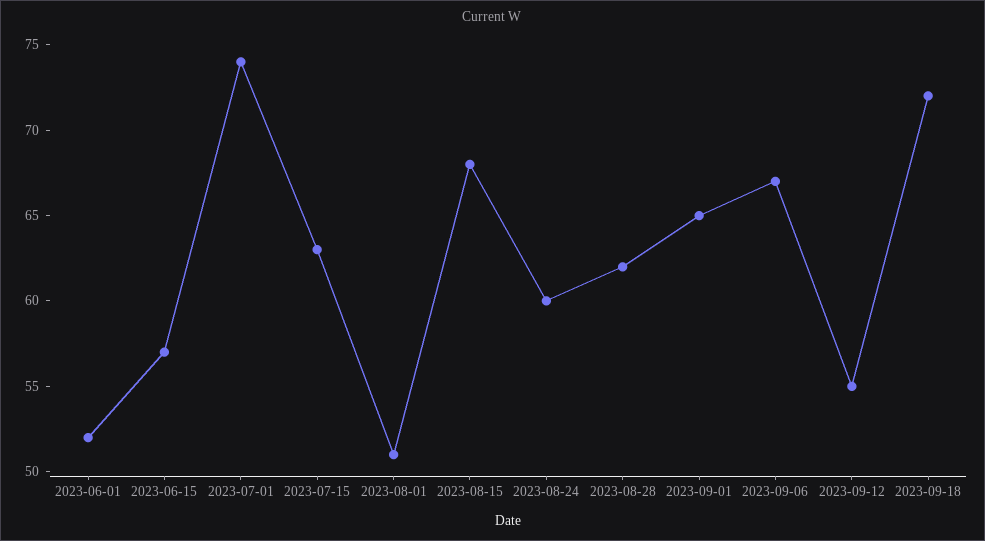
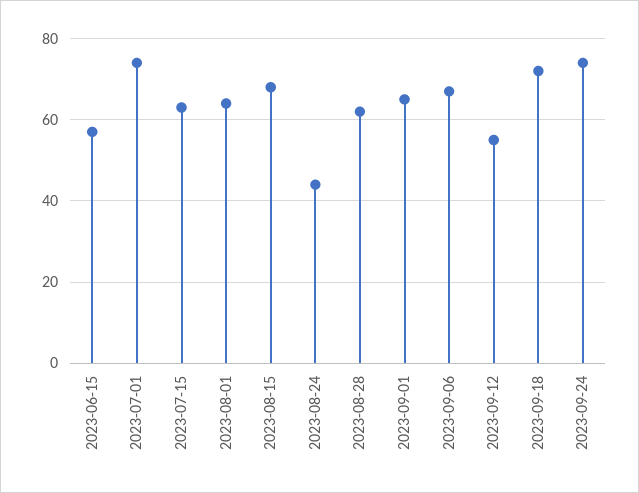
2023-06-01: 52 -> none
2023-08-01: 51 -> 65
2023-08-24: 60 -> 45
2023-09-24: none -> 75

